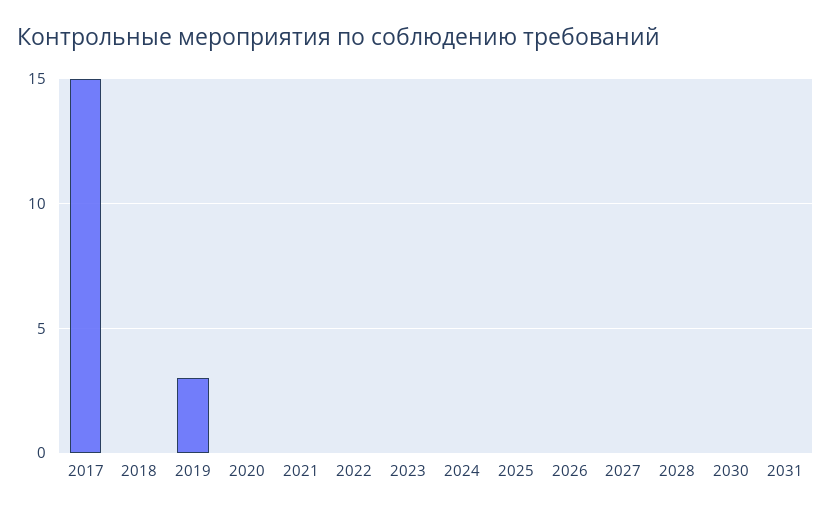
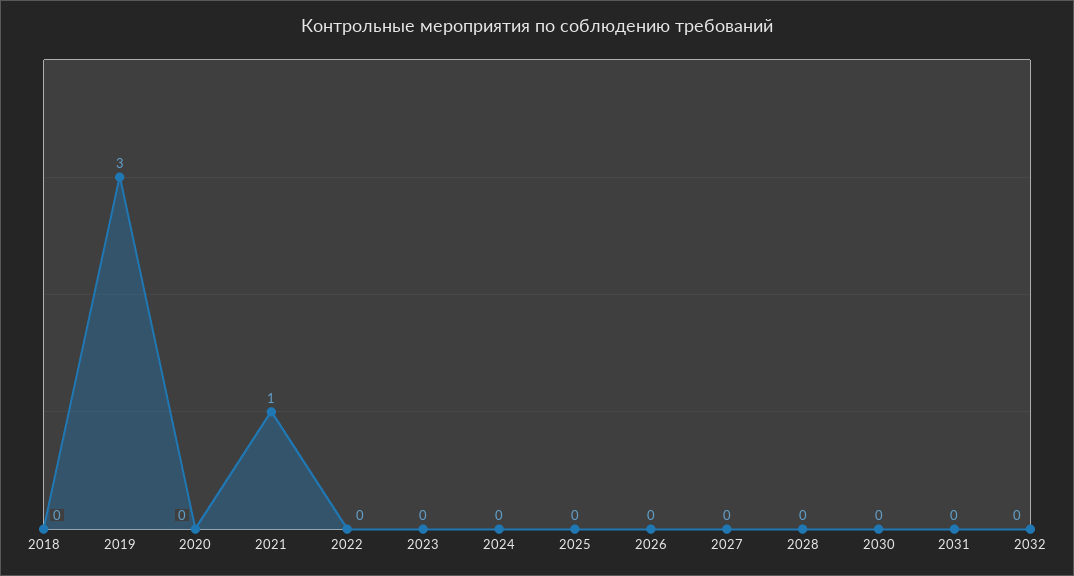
2017: 15 -> none
2021: 0 -> 1
2032: none -> 0

